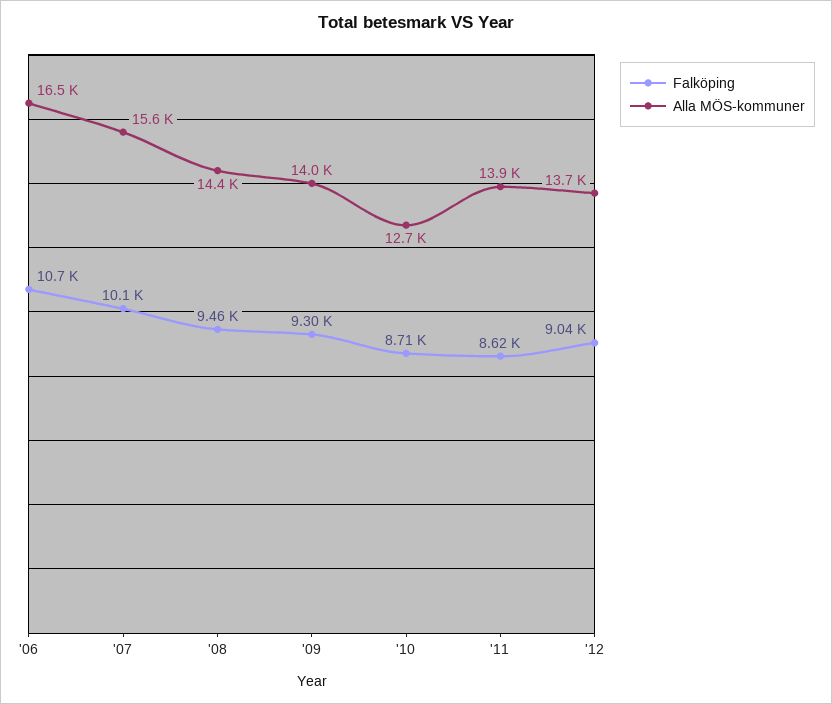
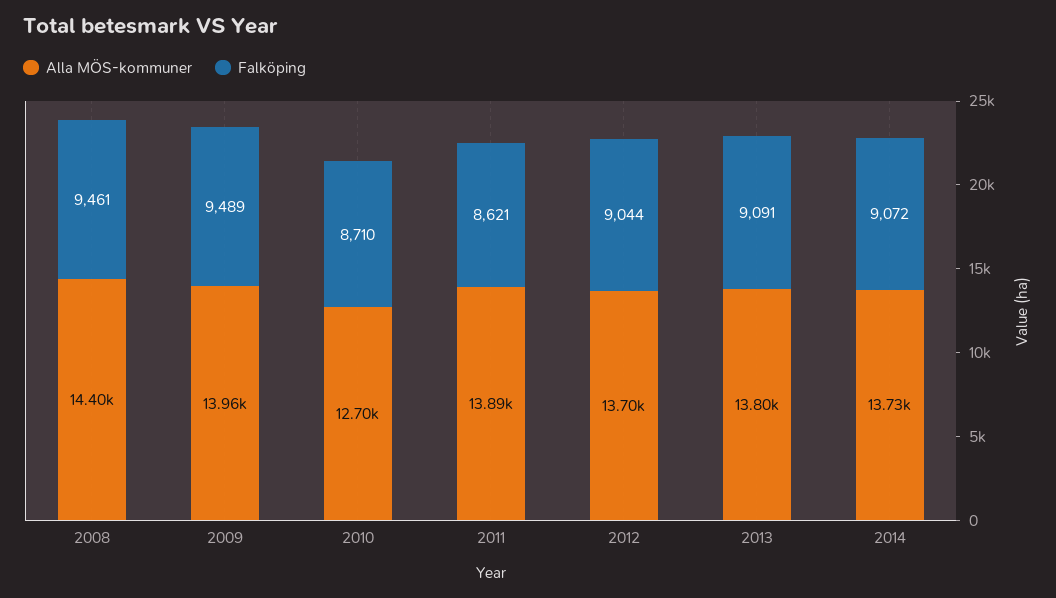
Falköping, '06: 10700 -> none
Alla MÖS-kommuner, '06: 16500 -> none
Falköping, '07: 10100 -> none
Alla MÖS-kommuner, '07: 15600 -> none
Falköping, '09: 9300 -> 9489
Alla MÖS-kommuner, 2013: none -> 13800
Falköping, 2013: none -> 9091
Alla MÖS-kommuner, 2014: none -> 13730
Falköping, 2014: none -> 9072

